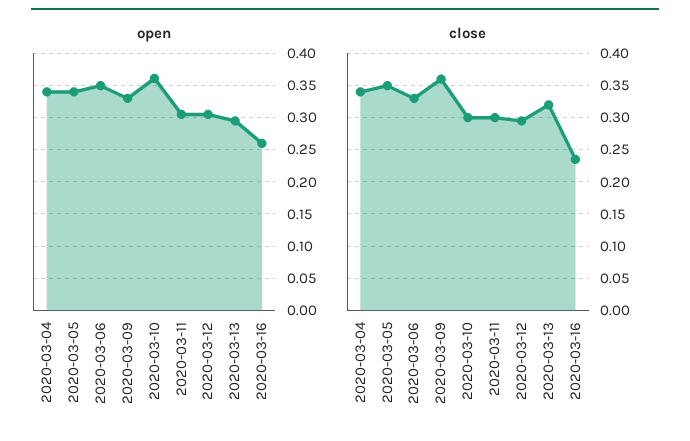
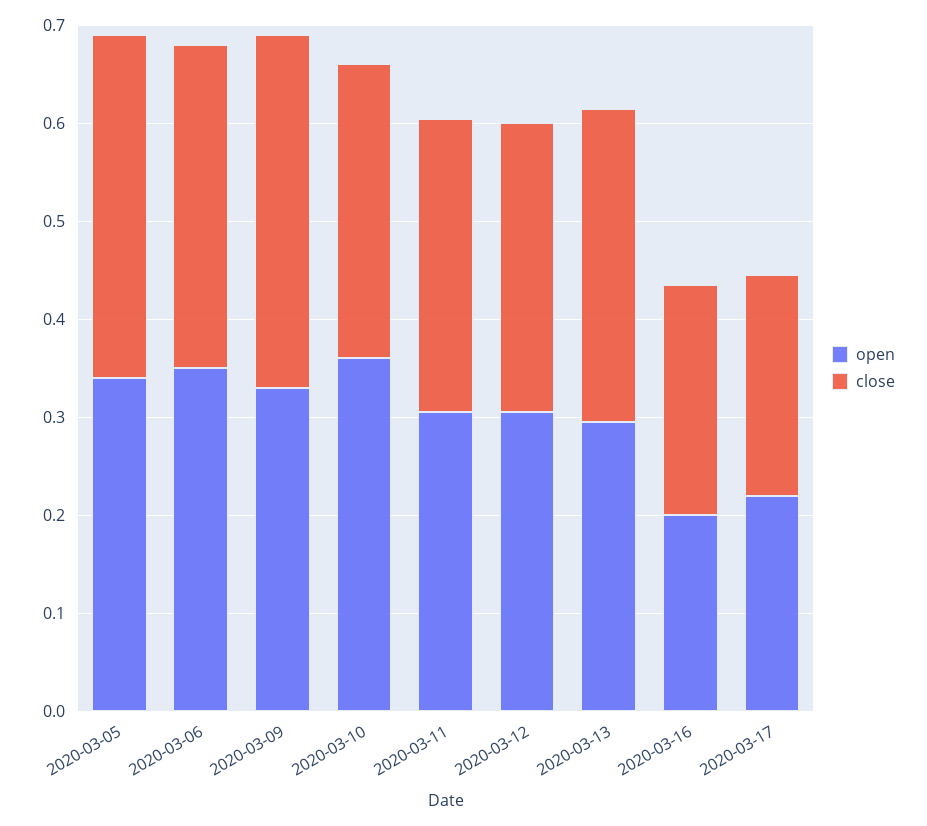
open, 2020-03-04: 0.34 -> none
open, 2020-03-16: 0.26 -> 0.2
close, 2020-03-04: 0.34 -> none
open, 2020-03-17: none -> 0.22
close, 2020-03-17: none -> 0.22

